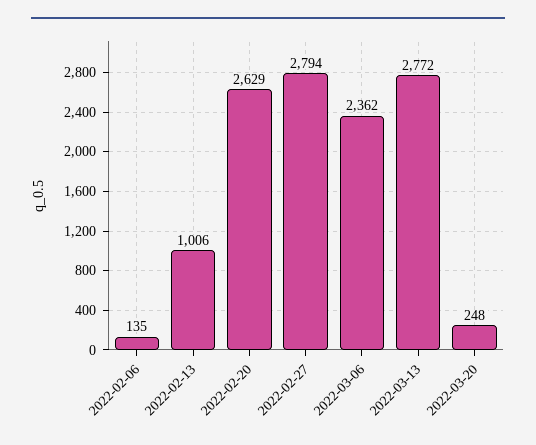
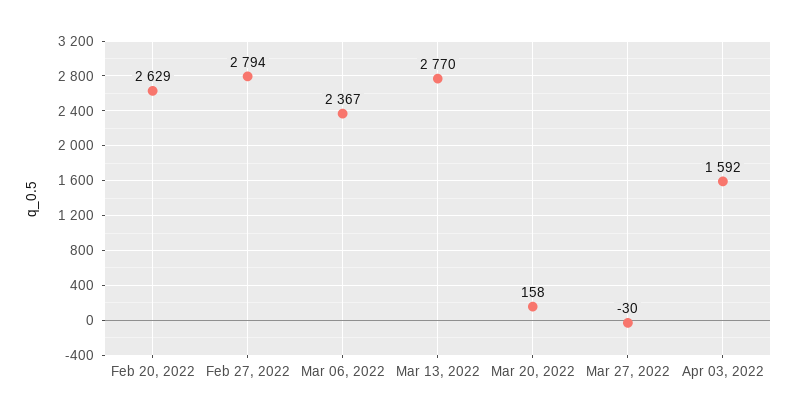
2022-02-06: 135 -> none
2022-02-13: 1006 -> none
2022-03-06: 2362 -> 2367
2022-03-13: 2772 -> 2770
2022-03-20: 248 -> 158
Mar 27, 2022: none -> -30
Apr 03, 2022: none -> 1592

